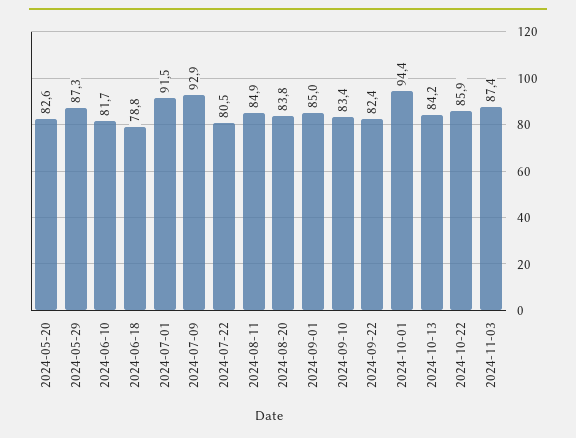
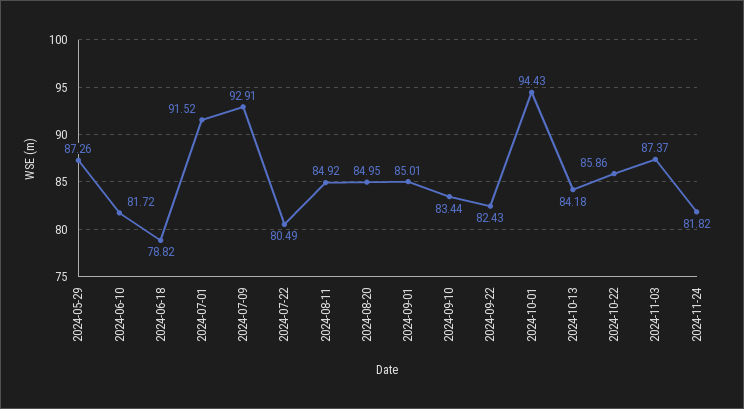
2024-05-20: 82.6 -> none
2024-08-20: 83.8 -> 84.95
2024-11-24: none -> 81.82

